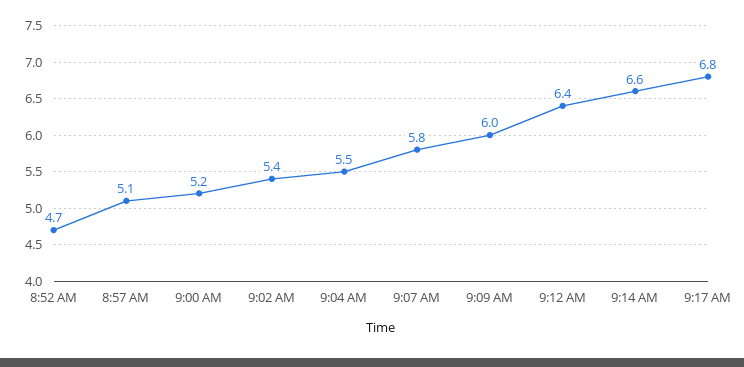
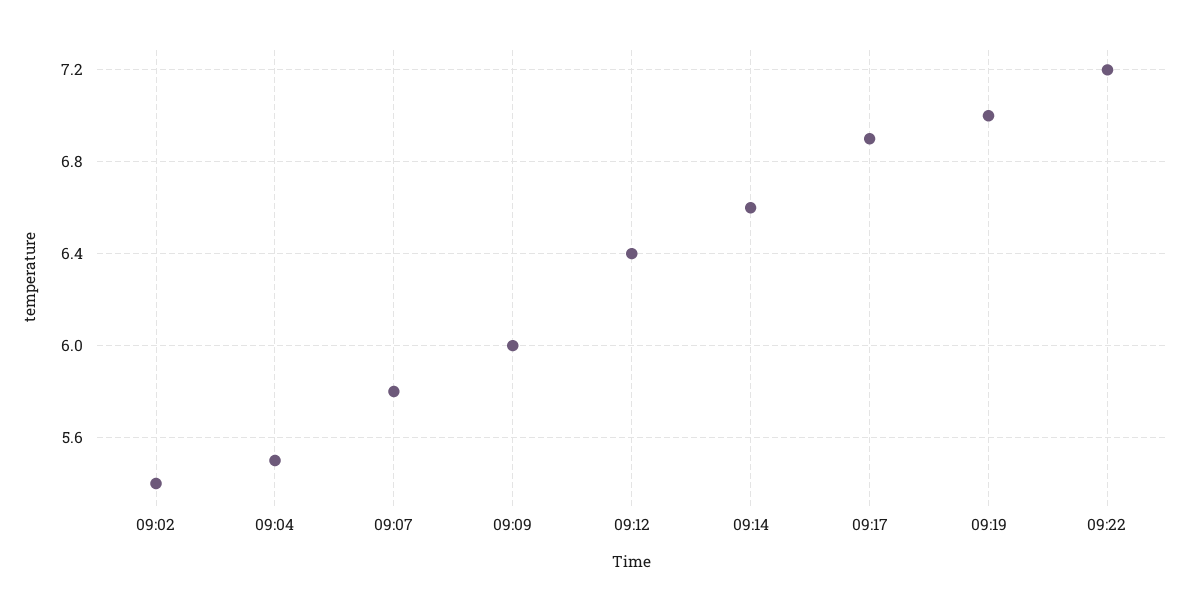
8:52 AM: 4.7 -> none
8:57 AM: 5.1 -> none
9:00 AM: 5.2 -> none
9:17 AM: 6.8 -> 6.9
09:19: none -> 7
09:22: none -> 7.2

